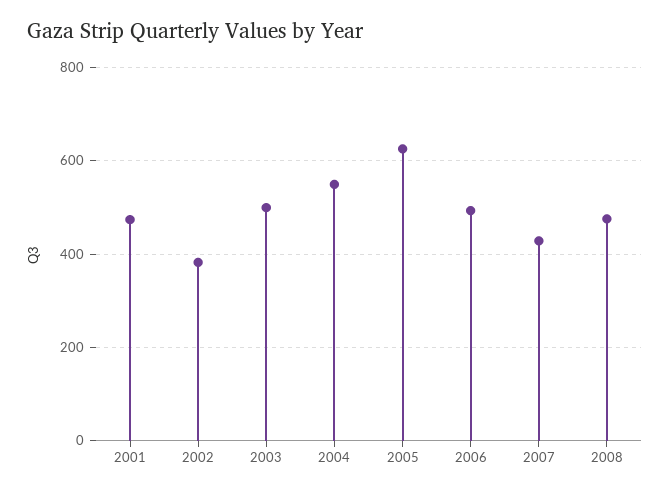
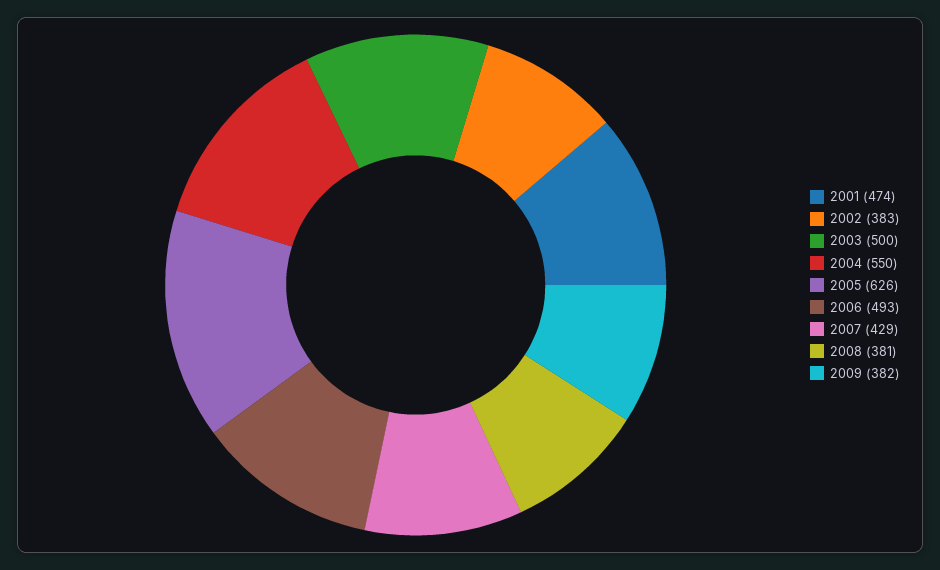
2008: 480 -> 381
2009: none -> 382

